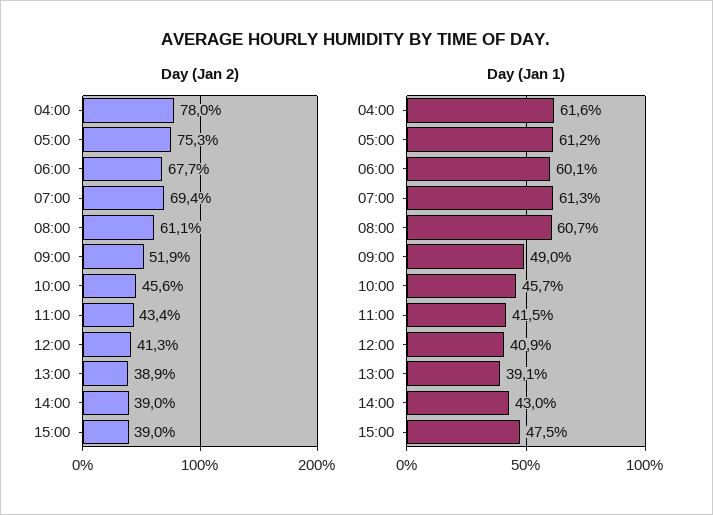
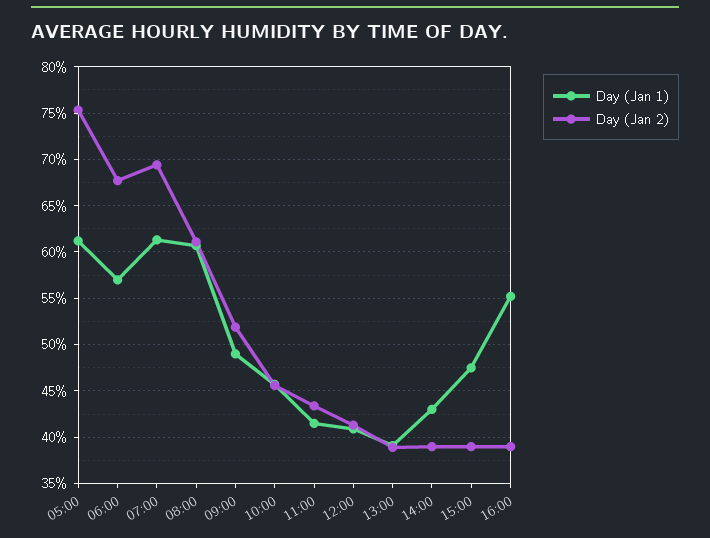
Day (Jan 2), 04:00: 78 -> none
Day (Jan 1), 04:00: 61.6 -> none
Day (Jan 1), 06:00: 60.1 -> 57
Day (Jan 1), 16:00: none -> 55
Day (Jan 2), 16:00: none -> 39

